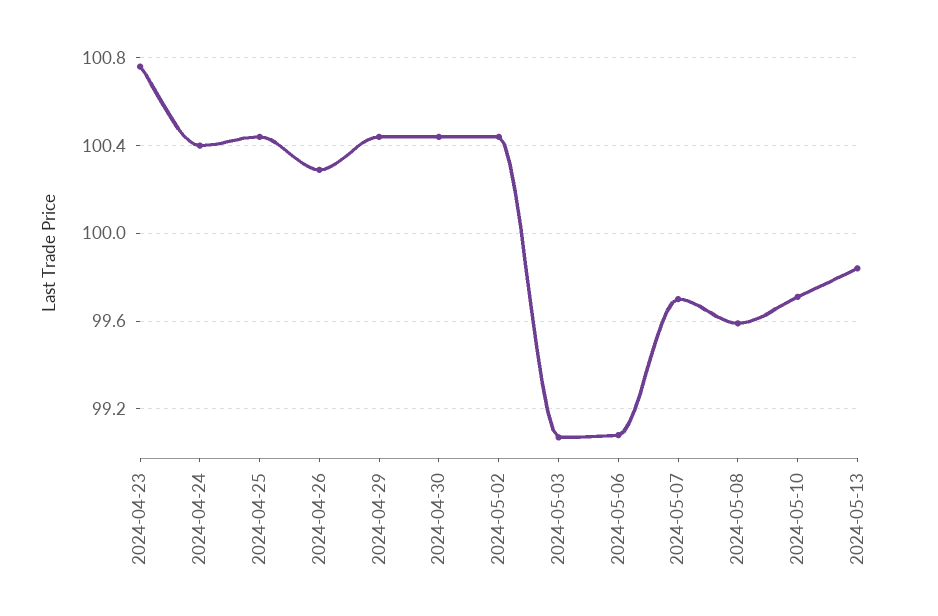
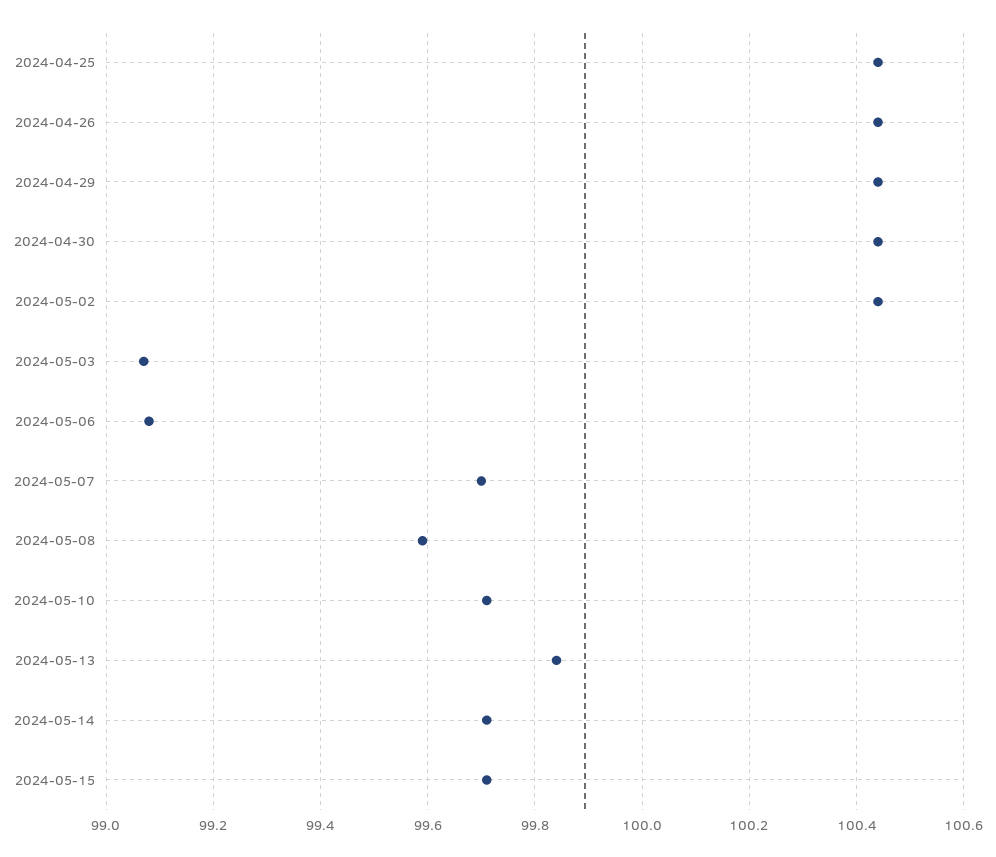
2024-04-23: 100.75 -> none
2024-04-24: 100.4 -> none
2024-04-26: 100.3 -> 100.45
2024-05-14: none -> 99.7
2024-05-15: none -> 99.7

